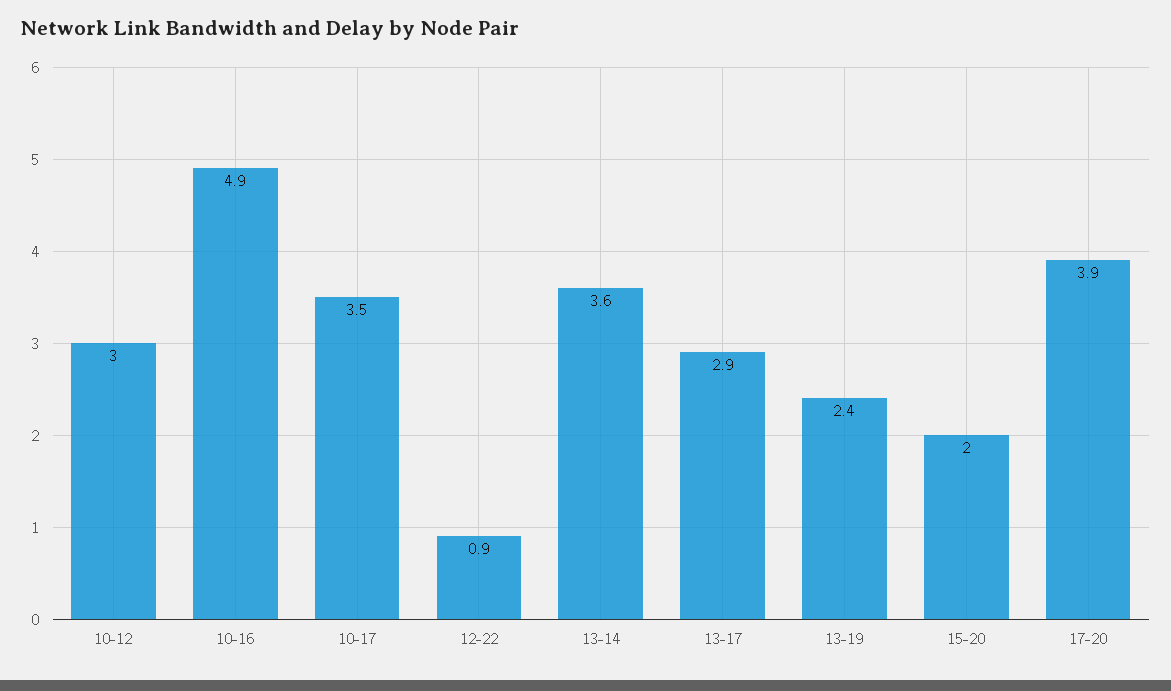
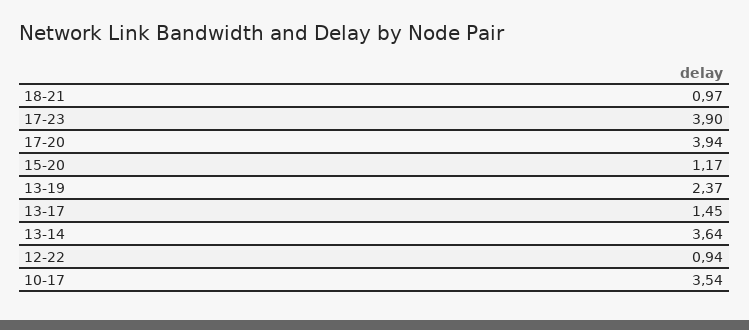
10-12: 3 -> none
10-16: 4.9 -> none
13-17: 2.9 -> 1.45
15-20: 2 -> 1.17
18-21: none -> 0.97
17-23: none -> 3.9

